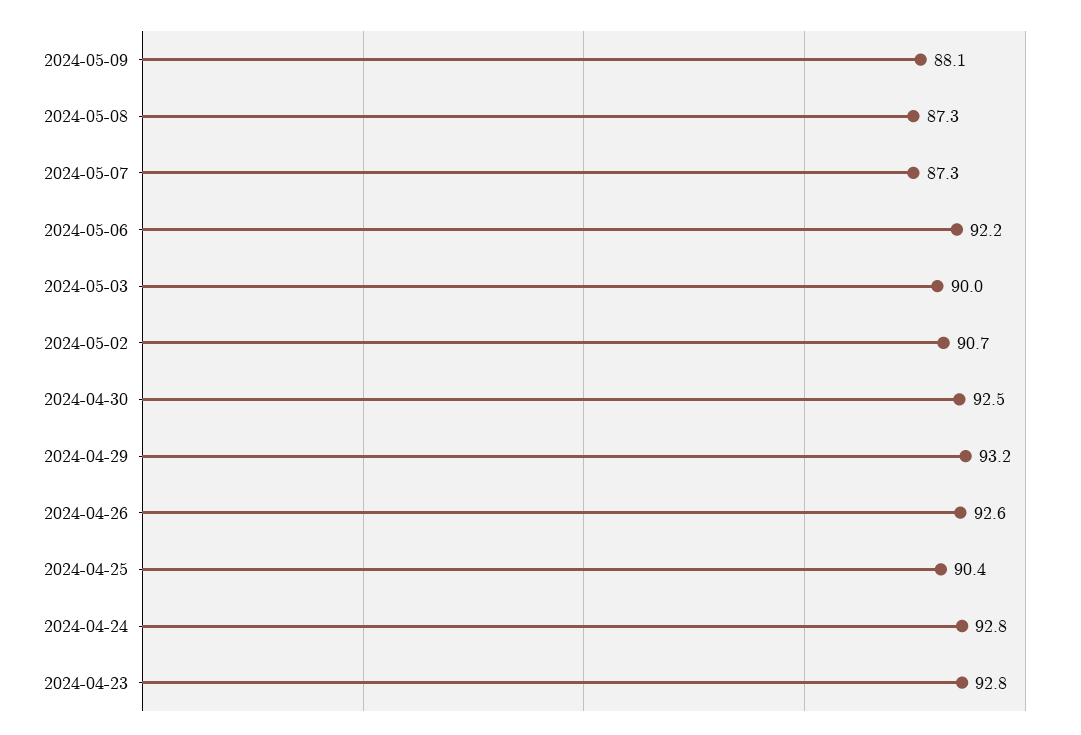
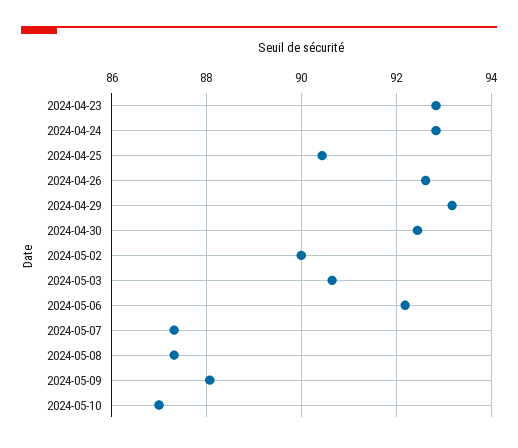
2024-05-03: 90 -> 90.6
2024-05-02: 90.7 -> 90
2024-05-10: none -> 87

